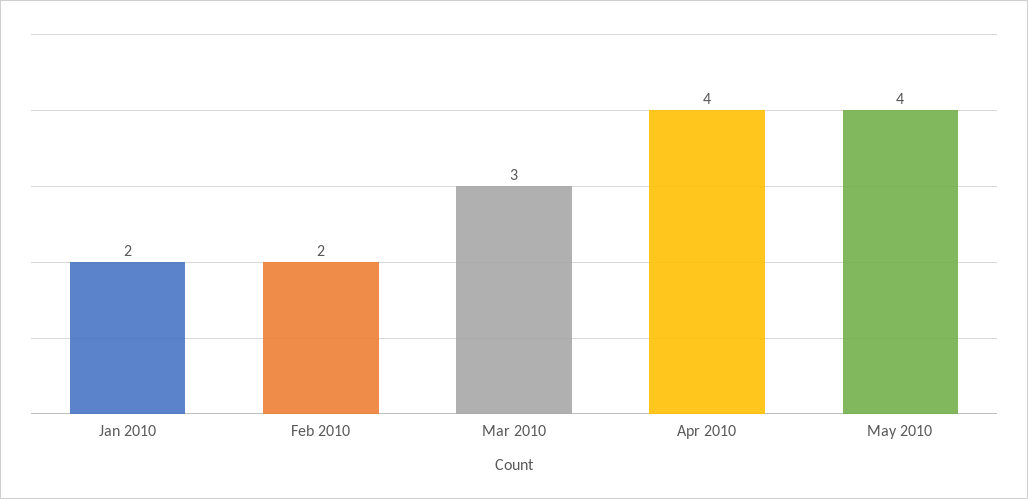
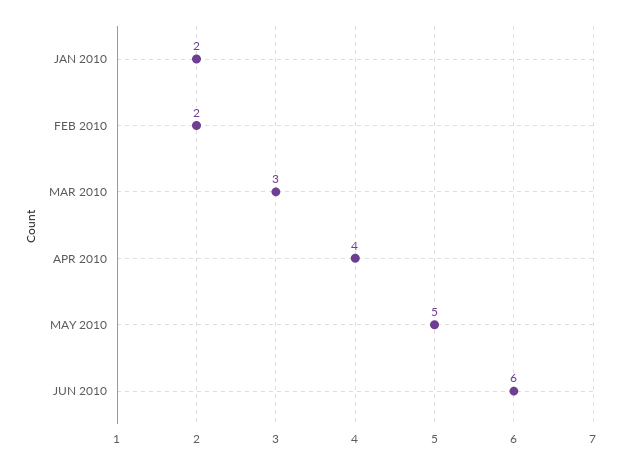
May 2010: 4 -> 5
JUN 2010: none -> 6

